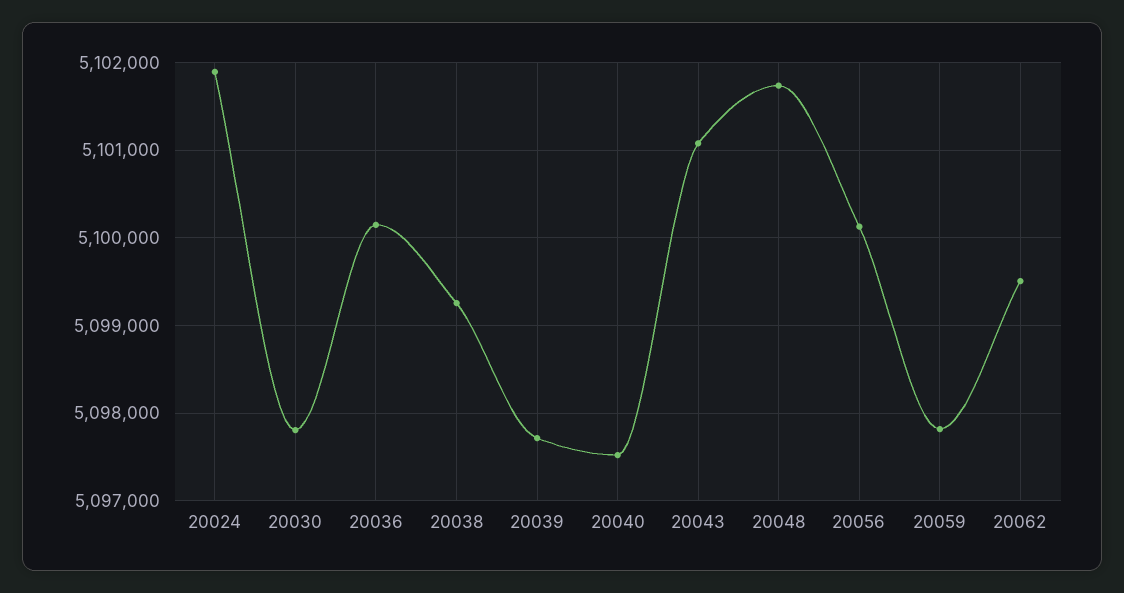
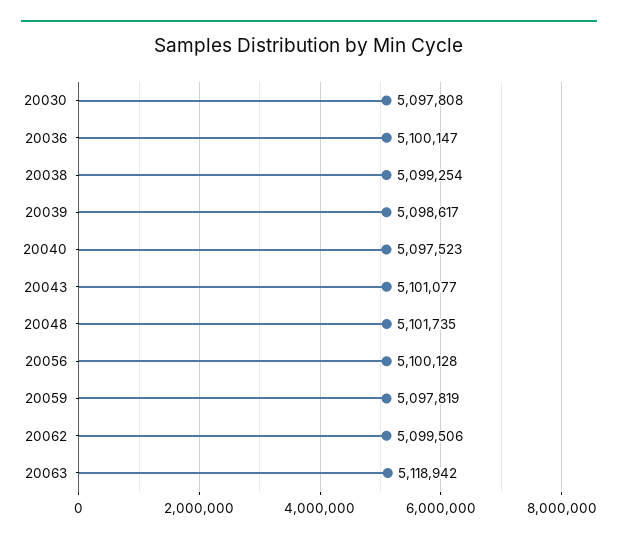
20024: 5101900 -> none
20039: 5097700 -> 5098617
20063: none -> 5118942

